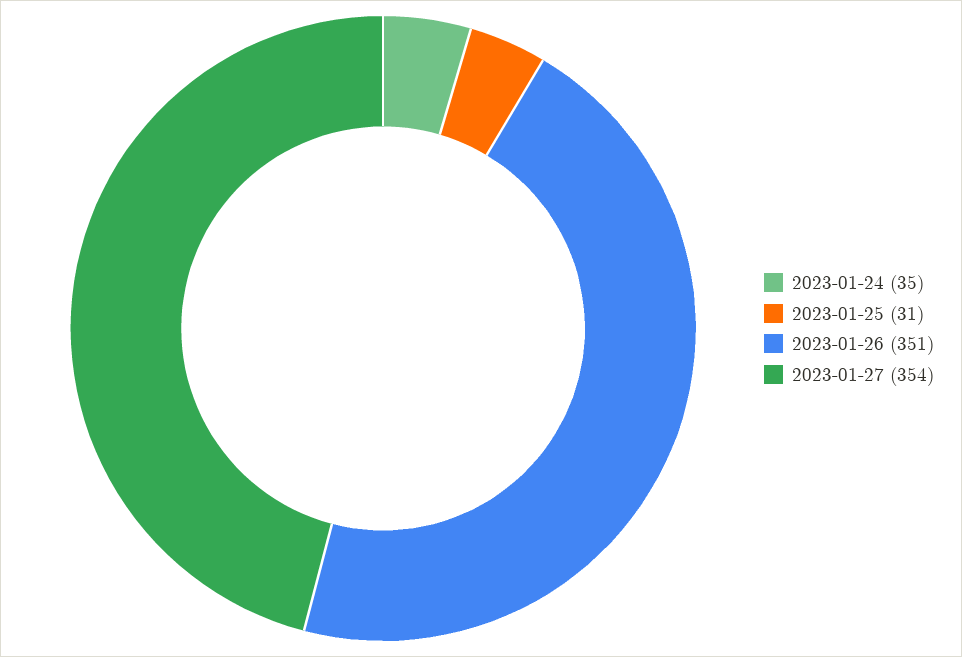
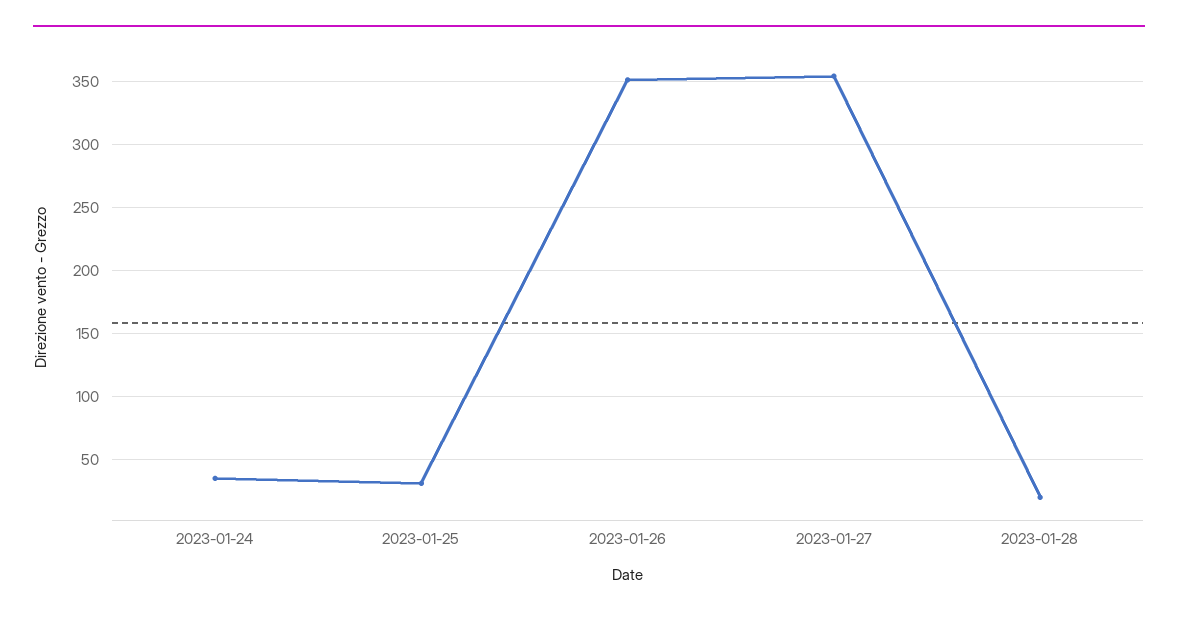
2023-01-28: none -> 20

